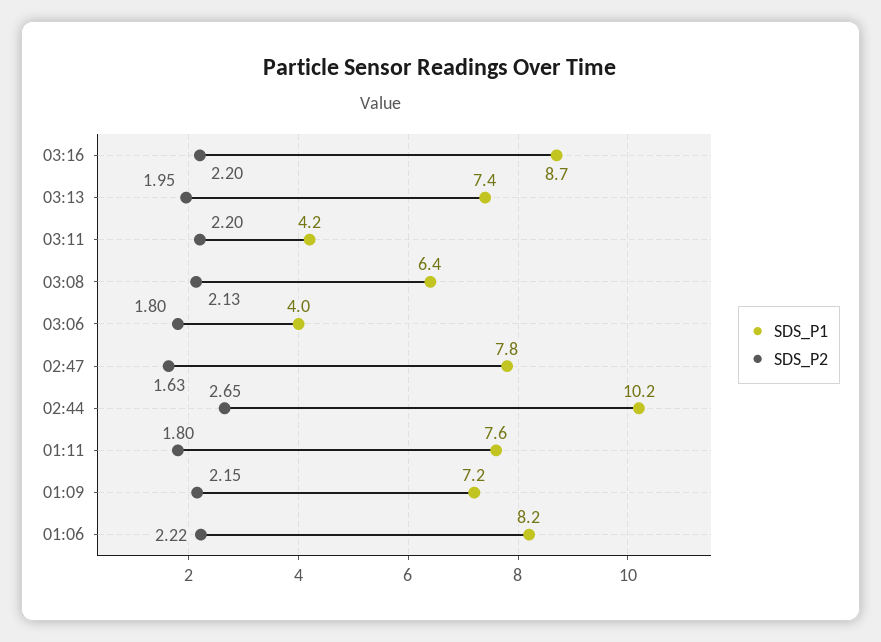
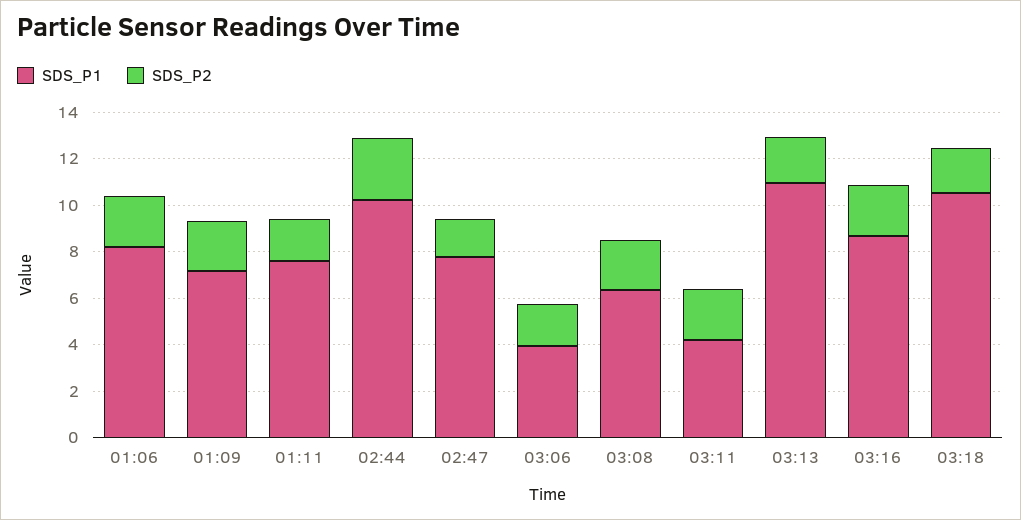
SDS_P1, 03:13: 7.4 -> 11
SDS_P1, 03:18: none -> 10.5
SDS_P2, 03:18: none -> 2

